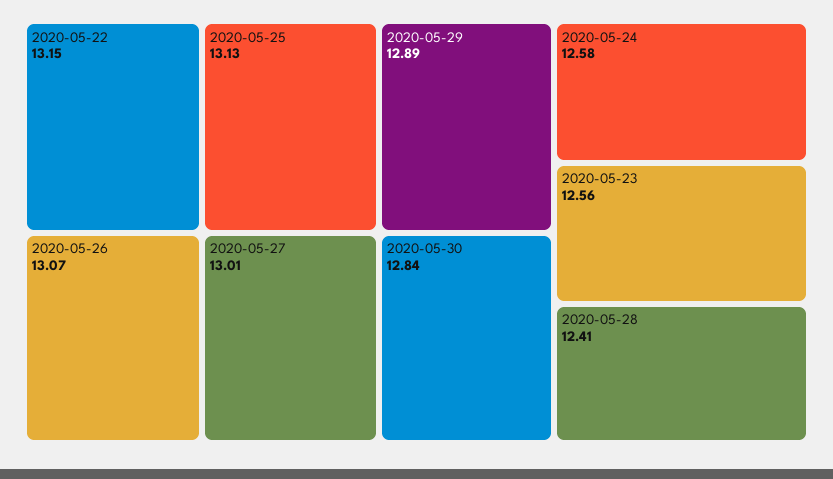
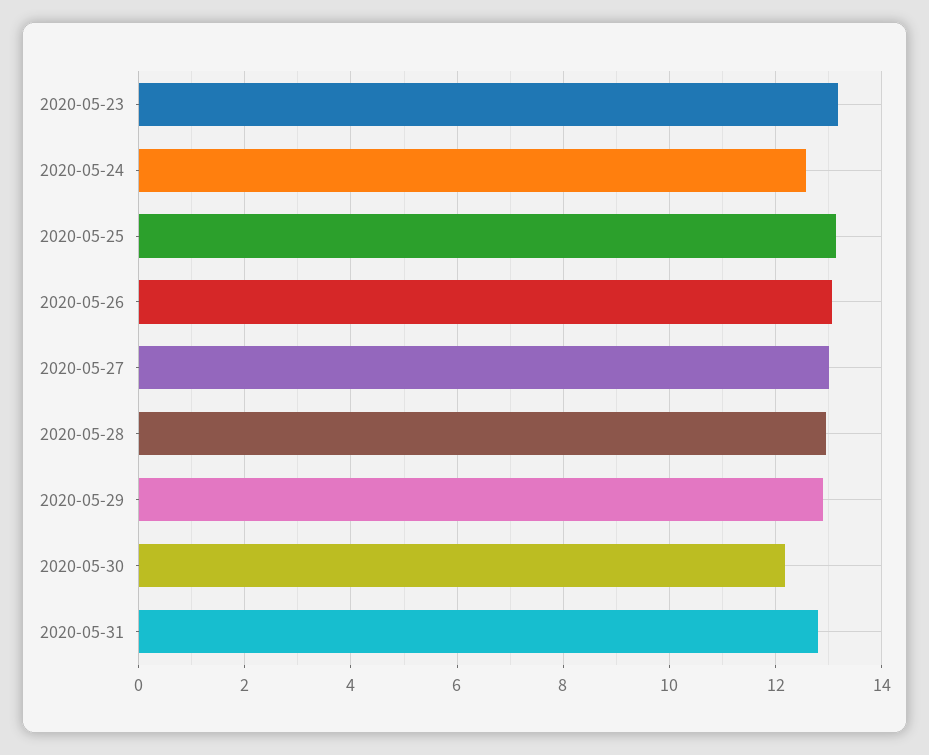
2020-05-22: 13.15 -> none
2020-05-30: 12.84 -> 12.2
2020-05-23: 12.56 -> 13.2
2020-05-28: 12.41 -> 13
2020-05-31: none -> 12.8

